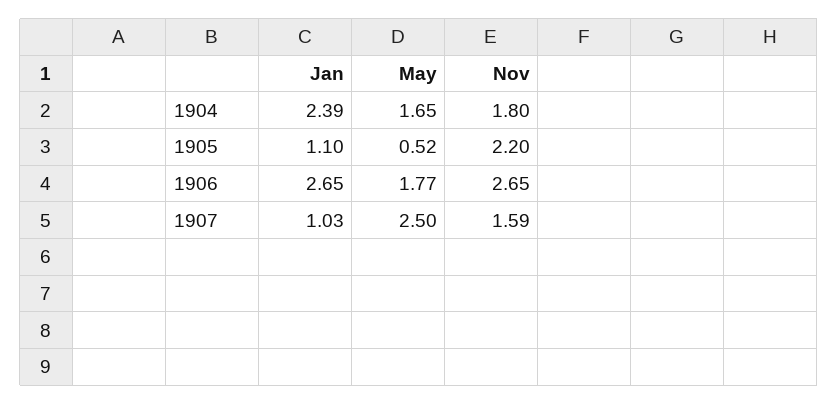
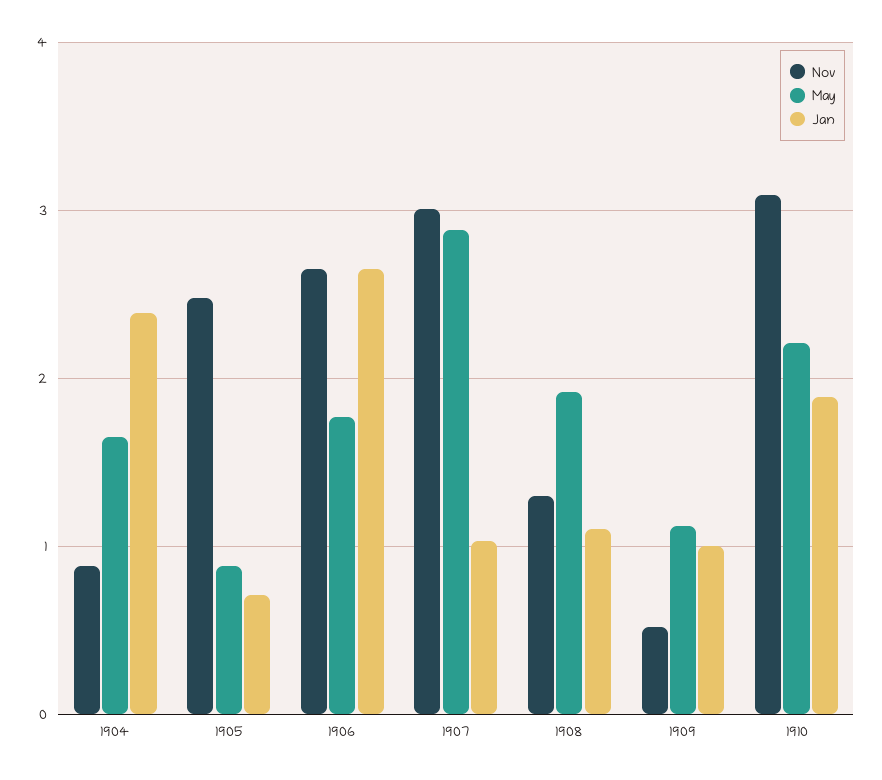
Nov, 1904: 1.8 -> 0.9
Jan, 1905: 1.1 -> 0.7
May, 1905: 0.52 -> 0.9
Nov, 1905: 2.2 -> 2.5
May, 1907: 2.5 -> 2.9
Nov, 1907: 1.59 -> 3
Nov, 1908: none -> 1.3
May, 1908: none -> 1.9
Jan, 1908: none -> 1.1
Nov, 1909: none -> 0.5
May, 1909: none -> 1.1
Jan, 1909: none -> 1
Nov, 1910: none -> 3.1
May, 1910: none -> 2.2
Jan, 1910: none -> 1.9

